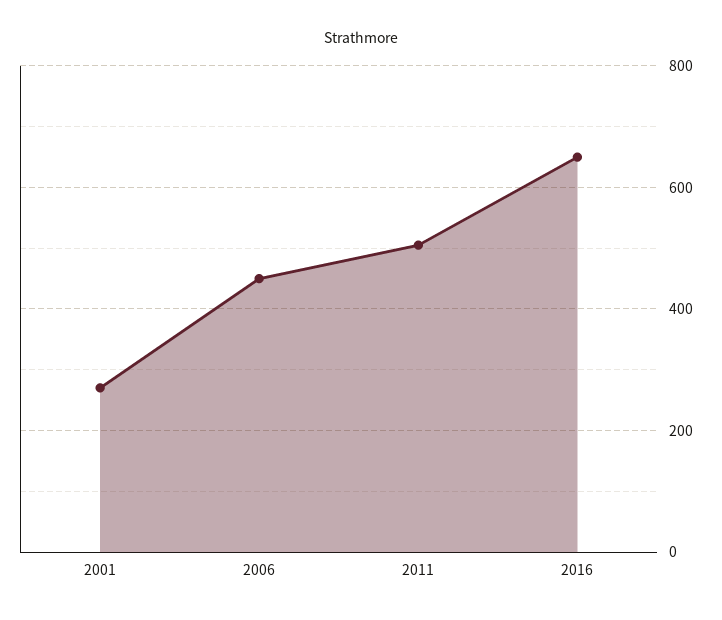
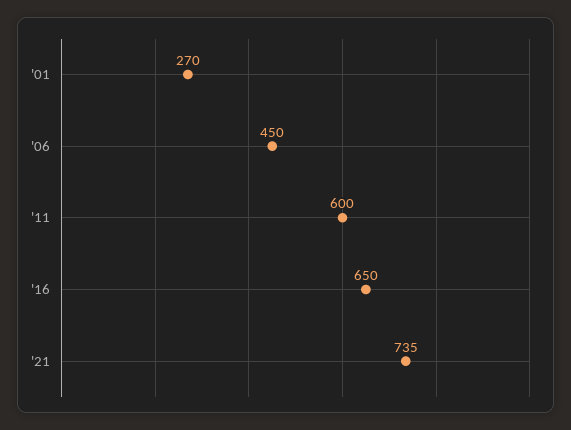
2011: 500 -> 600
'21: none -> 735

